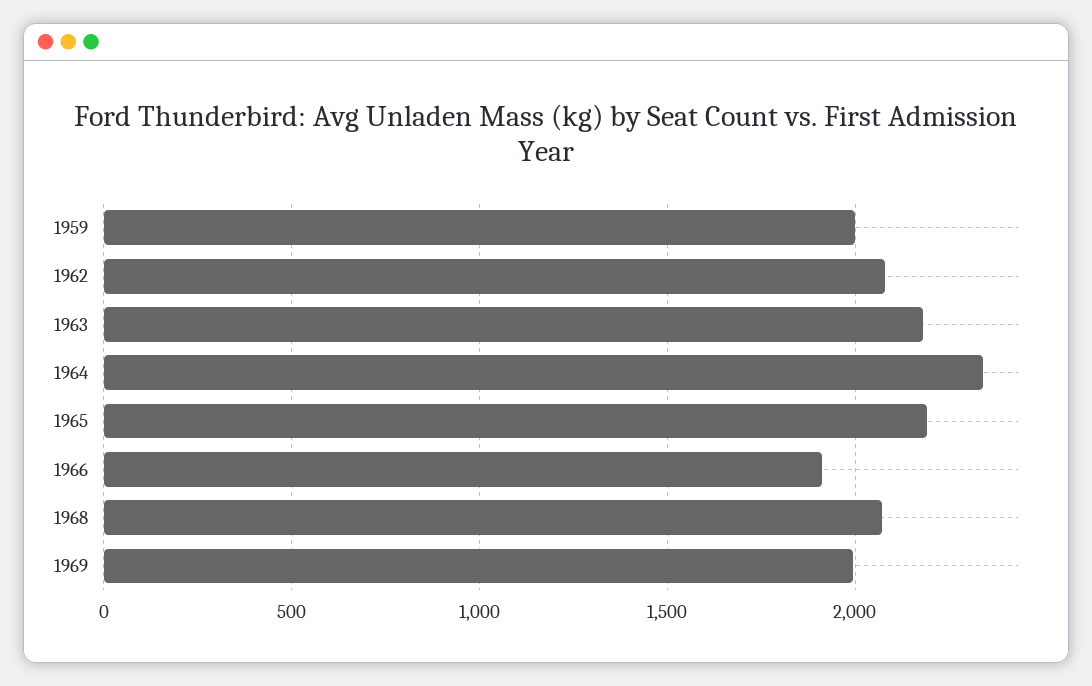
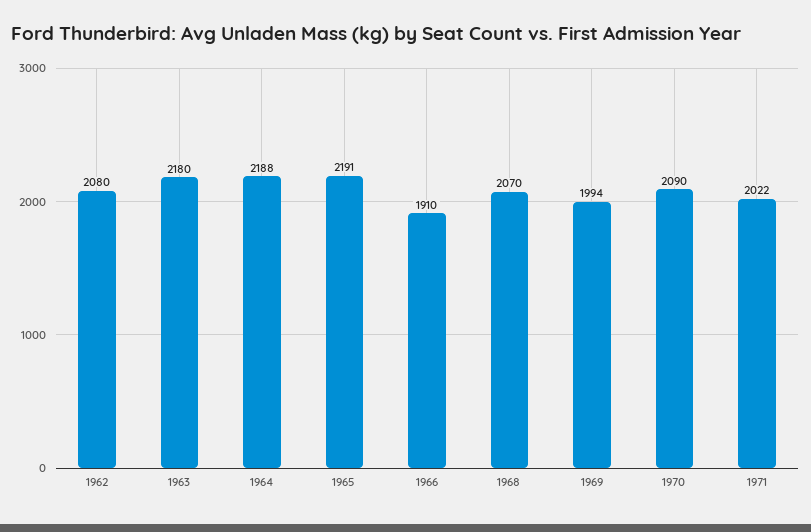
1959: 2000 -> none
1964: 2350 -> 2188
1970: none -> 2090
1971: none -> 2022

